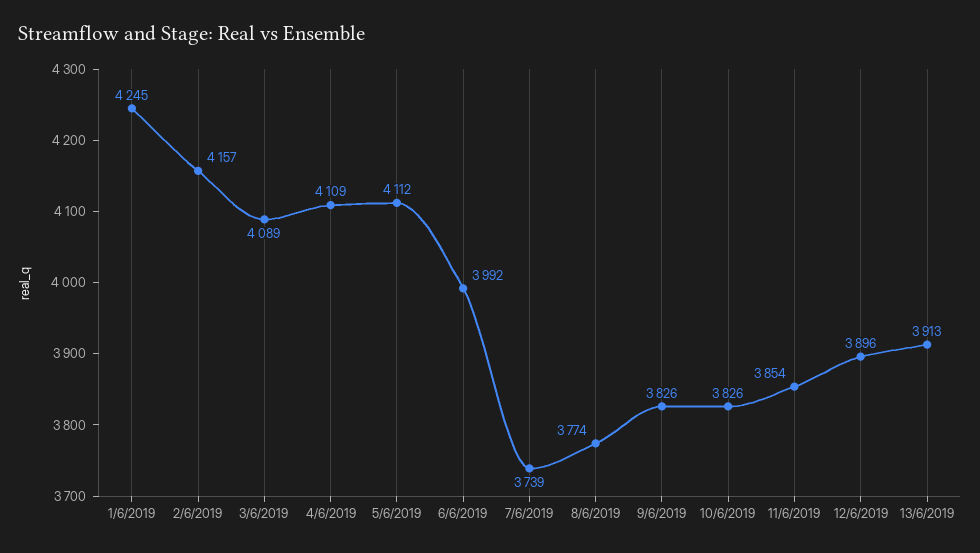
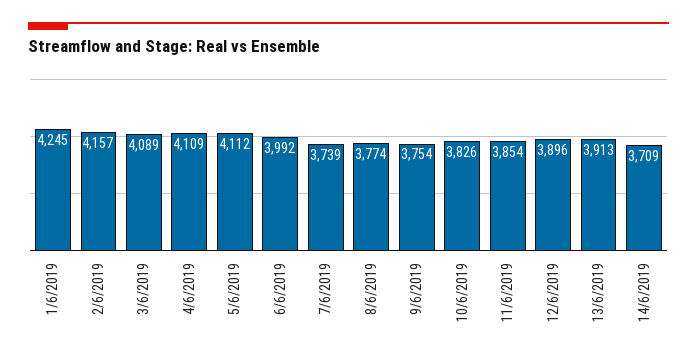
9/6/2019: 3826 -> 3754
14/6/2019: none -> 3709

